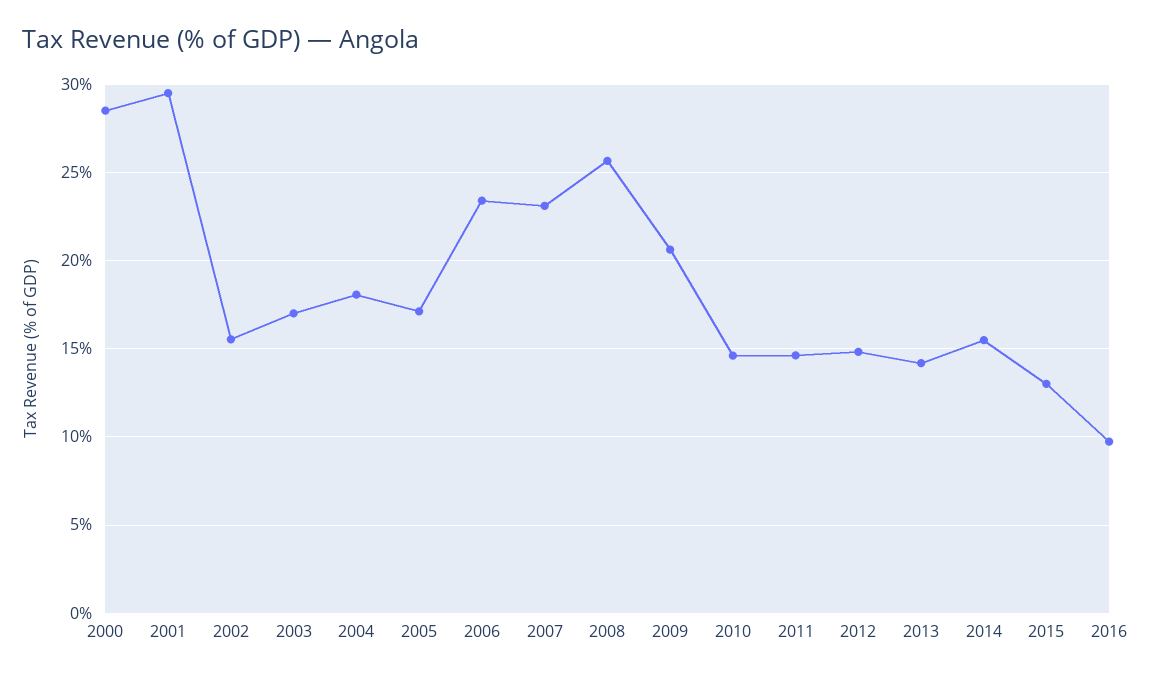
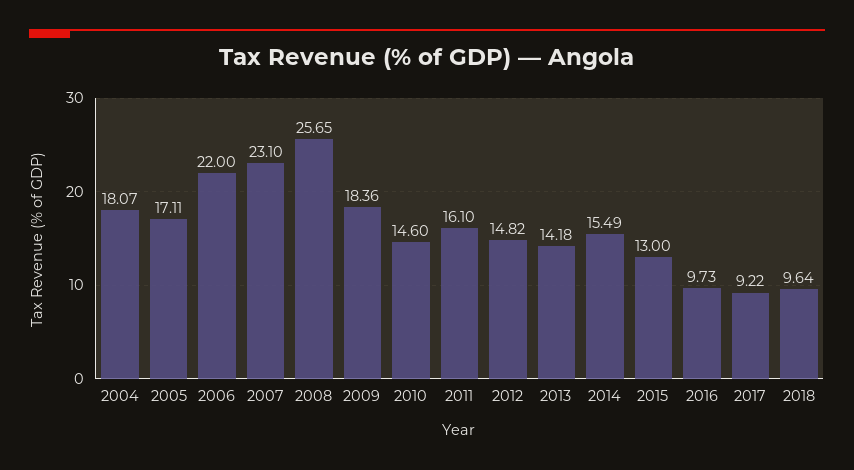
2000: 28.5 -> none
2001: 29.5 -> none
2002: 15.5 -> none
2003: 17 -> none
2006: 23.5 -> 22
2009: 20.5 -> 18.36
2011: 14.5 -> 16.1
2017: none -> 9.22
2018: none -> 9.64

